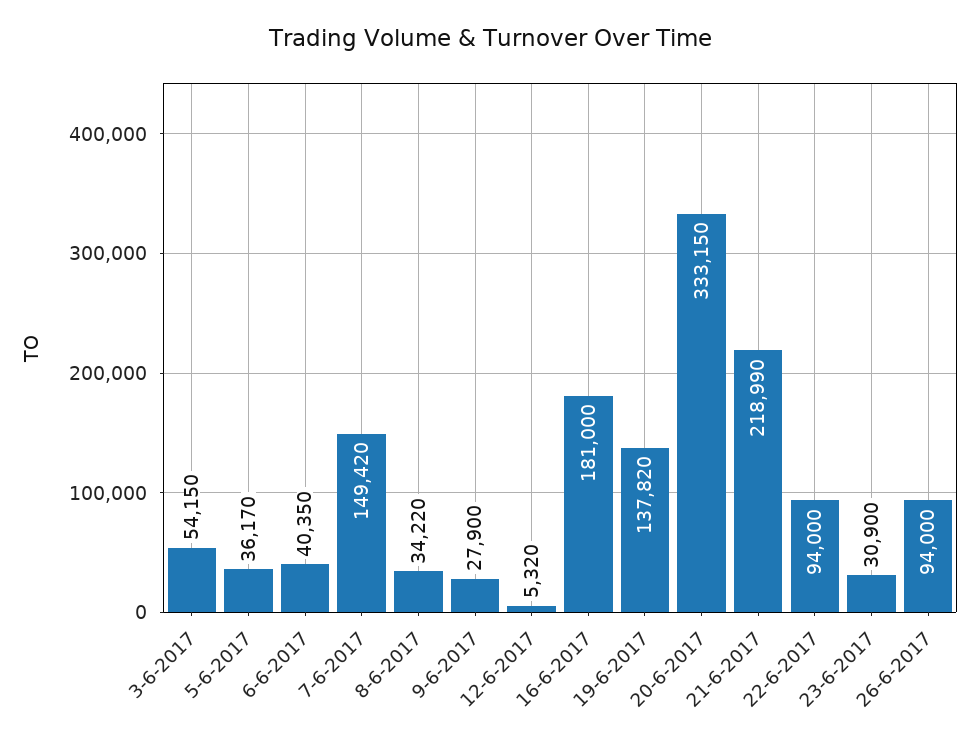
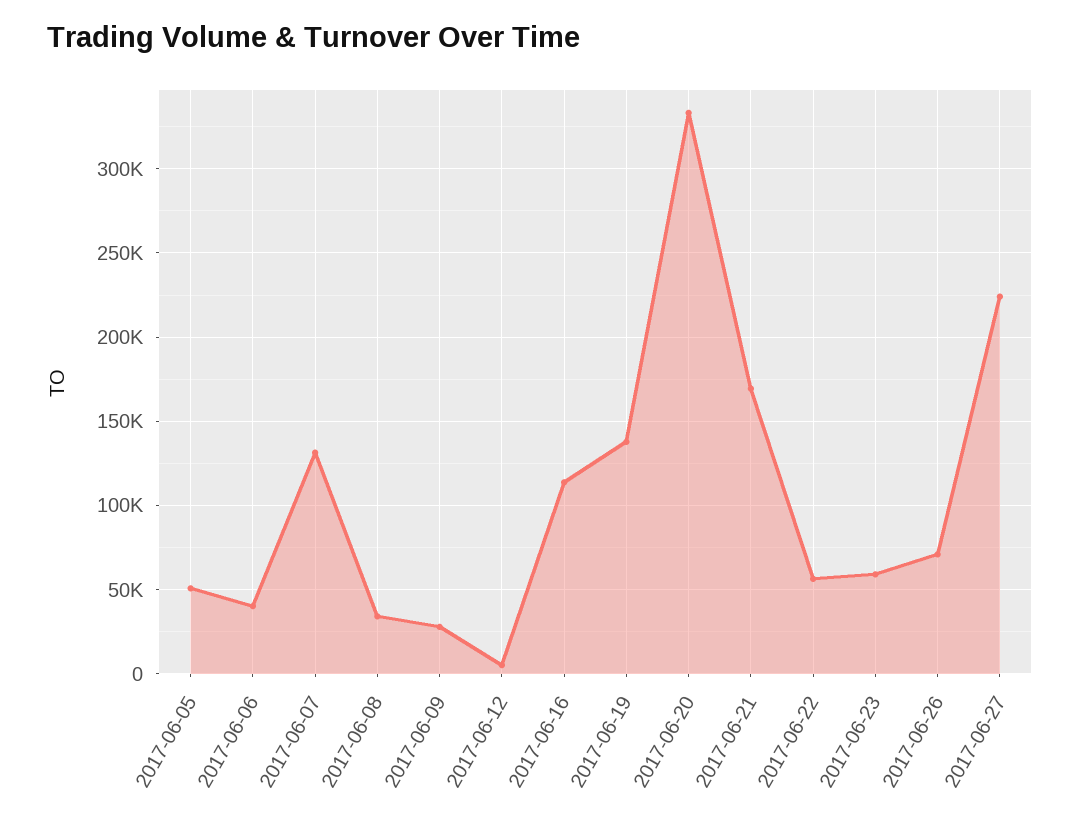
3-6-2017: 54150 -> none
5-6-2017: 36170 -> 50000
7-6-2017: 149420 -> 130000
16-6-2017: 181000 -> 115000
21-6-2017: 218990 -> 170000
22-6-2017: 94000 -> 55000
23-6-2017: 30900 -> 60000
26-6-2017: 94000 -> 70000
2017-06-27: none -> 225000

